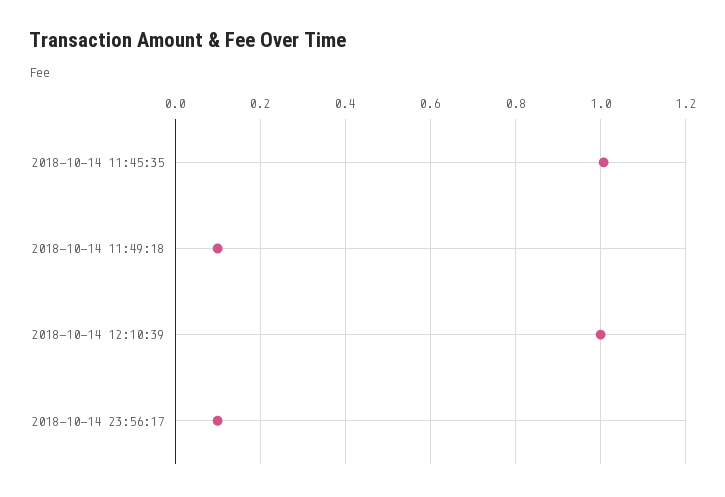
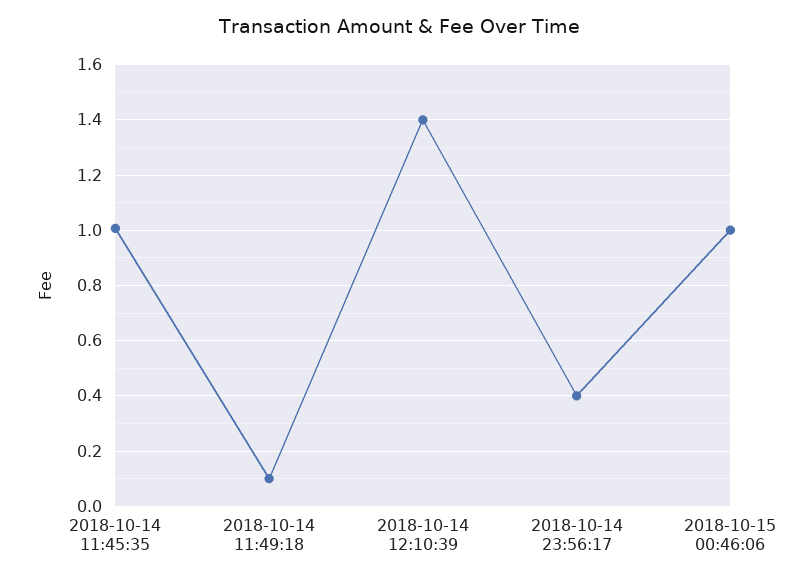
2018-10-14 12:10:39: 1 -> 1.4
2018-10-14 23:56:17: 0.1 -> 0.4
2018-10-15 00:46:06: none -> 1

